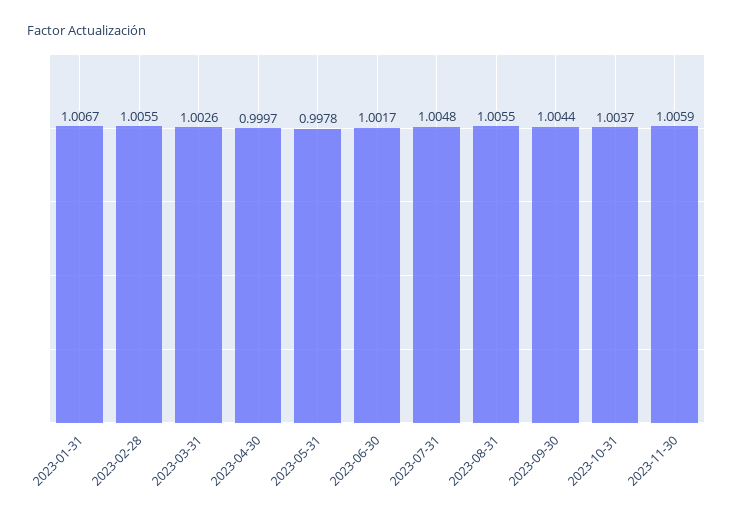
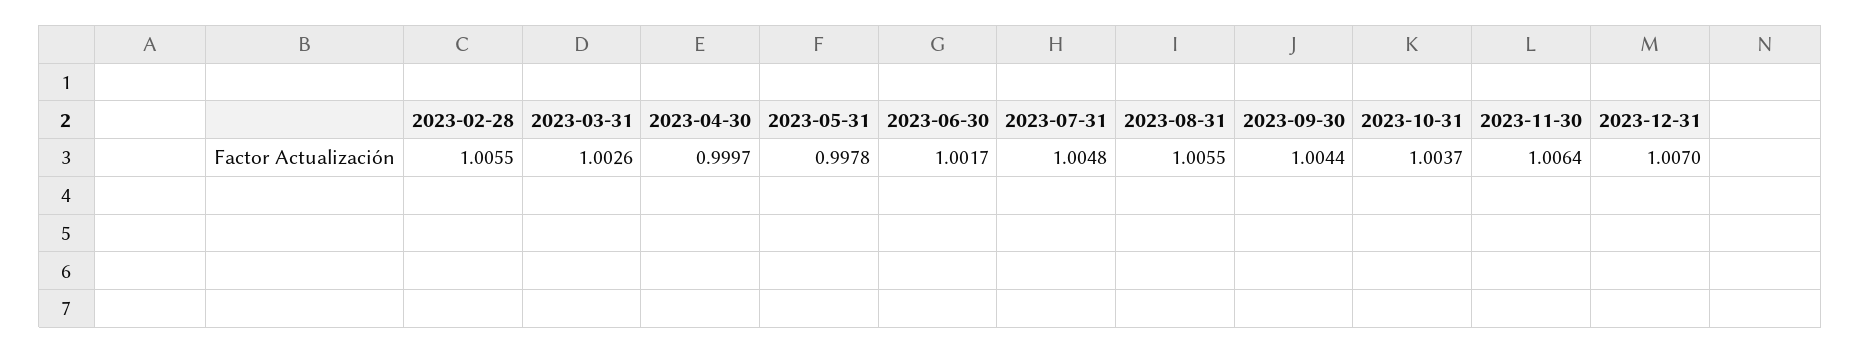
2023-01-31: 1.0067 -> none
2023-11-30: 1.0059 -> 1.0064
2023-12-31: none -> 1.007

